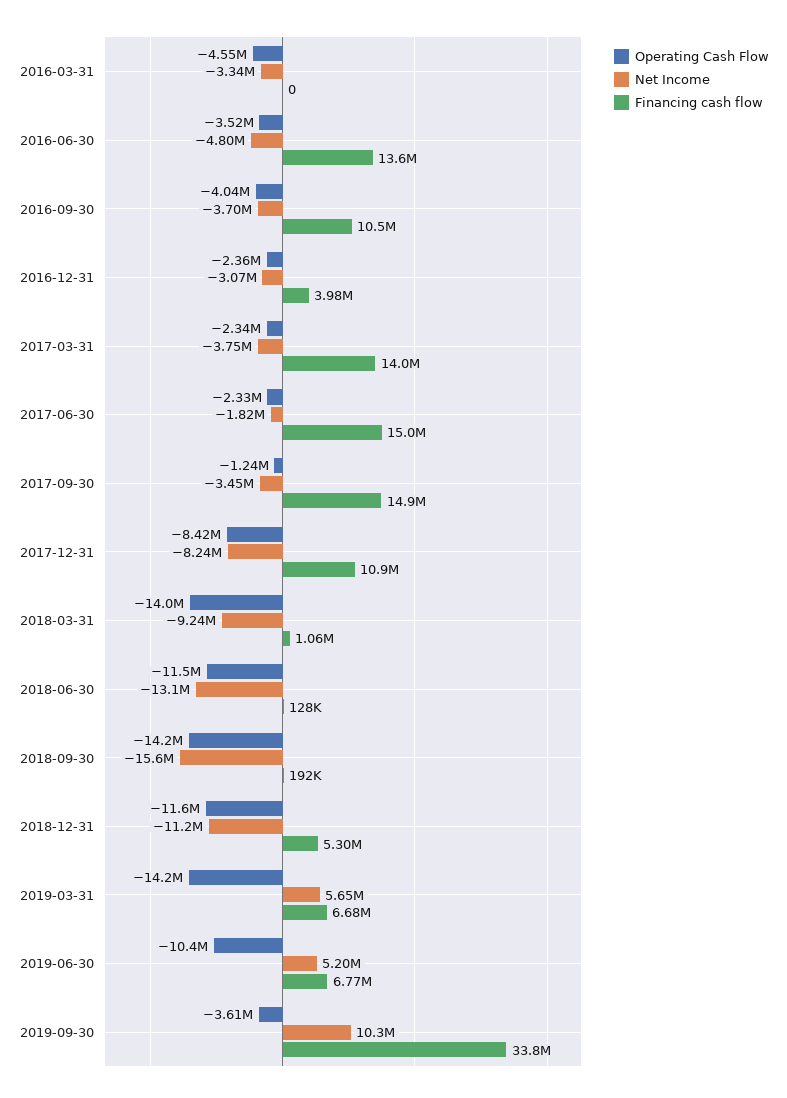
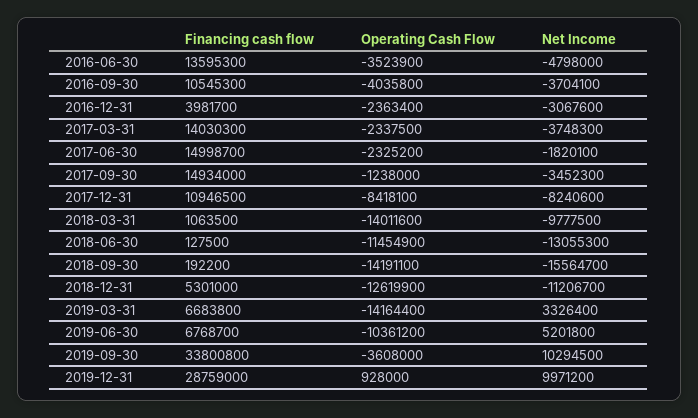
Operating Cash Flow, 2016-03-31: -4550000 -> none
Net Income, 2016-03-31: -3340000 -> none
Financing cash flow, 2016-03-31: 0 -> none
Net Income, 2018-03-31: -9240000 -> -9777500
Operating Cash Flow, 2018-12-31: -11600000 -> -12619900
Net Income, 2019-03-31: 5650000 -> 3326400
Financing cash flow, 2019-12-31: none -> 28759000
Operating Cash Flow, 2019-12-31: none -> 928000
Net Income, 2019-12-31: none -> 9971200

